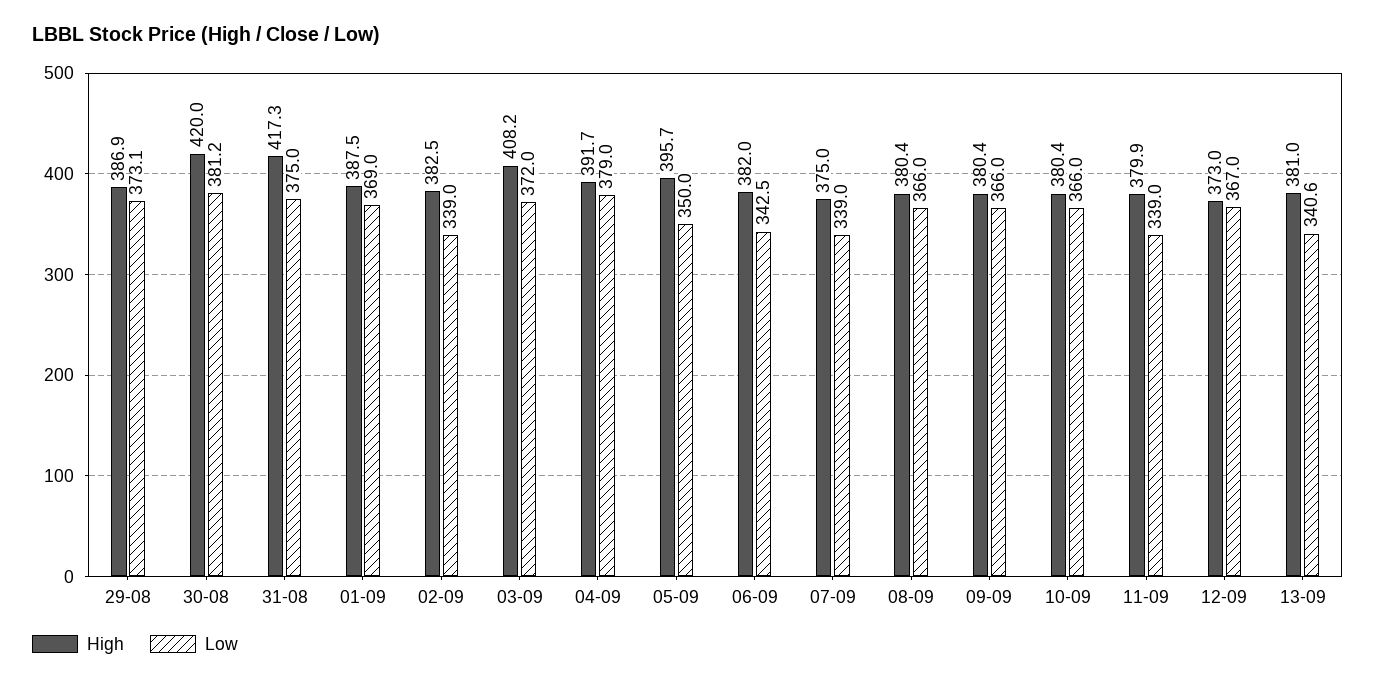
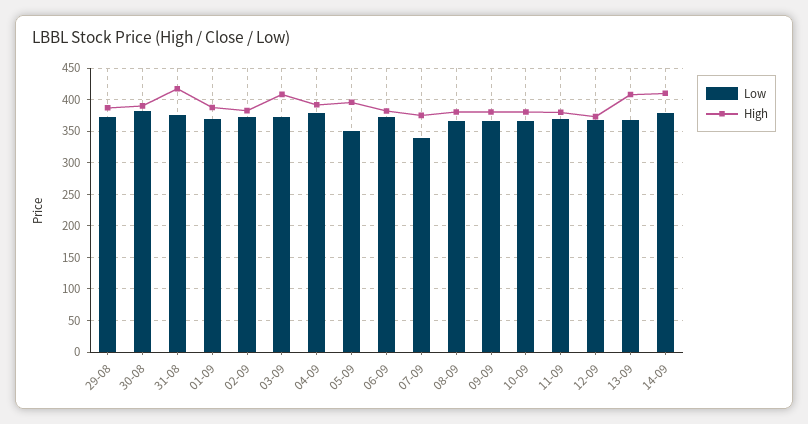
High, 30-08: 420 -> 390
Low, 02-09: 339 -> 370
Low, 06-09: 342.5 -> 370
Low, 11-09: 339 -> 370
High, 13-09: 381 -> 410
Low, 13-09: 340.6 -> 370
Low, 14-09: none -> 380
High, 14-09: none -> 410

